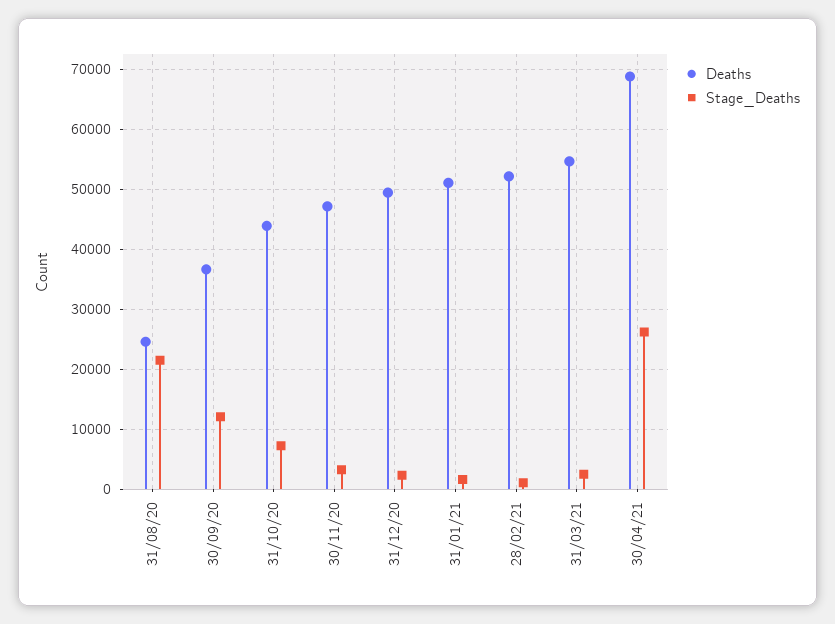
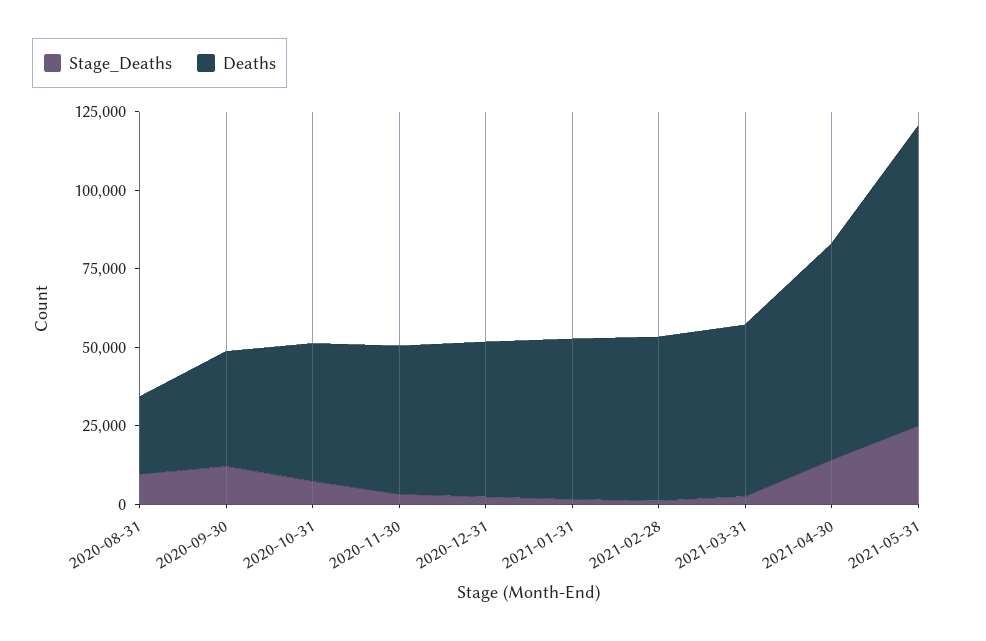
Stage_Deaths, 31/08/20: 22000 -> 10000
Stage_Deaths, 30/04/21: 26000 -> 15000
Stage_Deaths, 2021-05-31: none -> 25000
Deaths, 2021-05-31: none -> 95000

